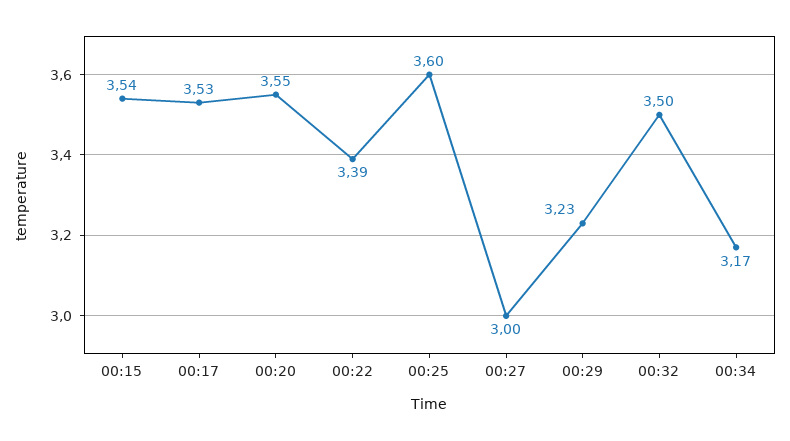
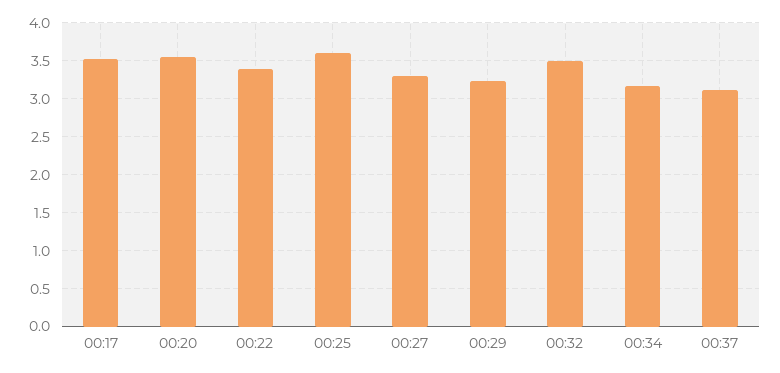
00:15: 3.54 -> none
00:27: 3 -> 3.3
00:37: none -> 3.1

